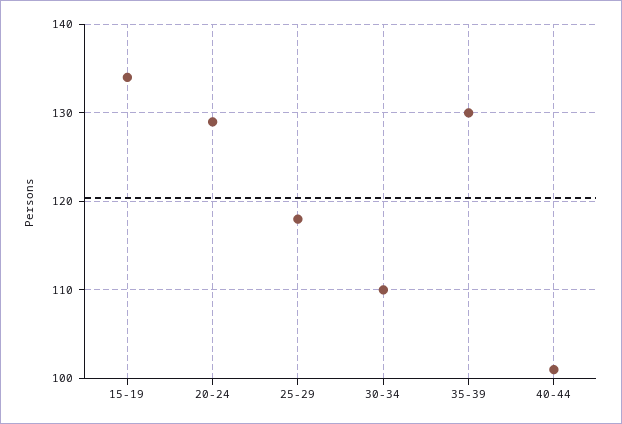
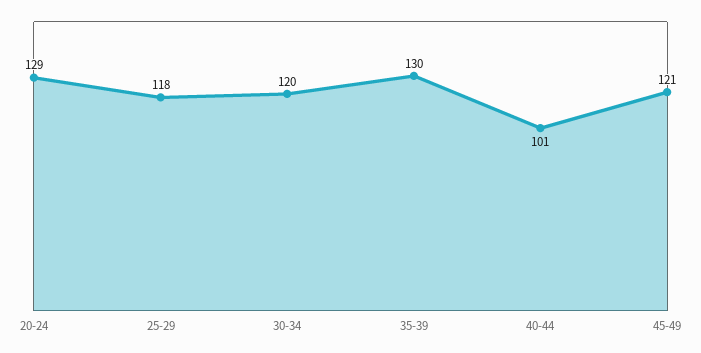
15-19: 134 -> none
30-34: 110 -> 120
45-49: none -> 121

